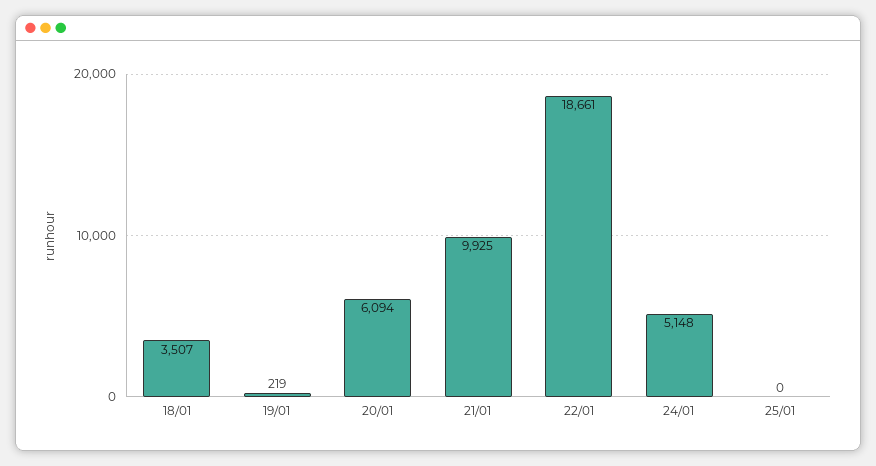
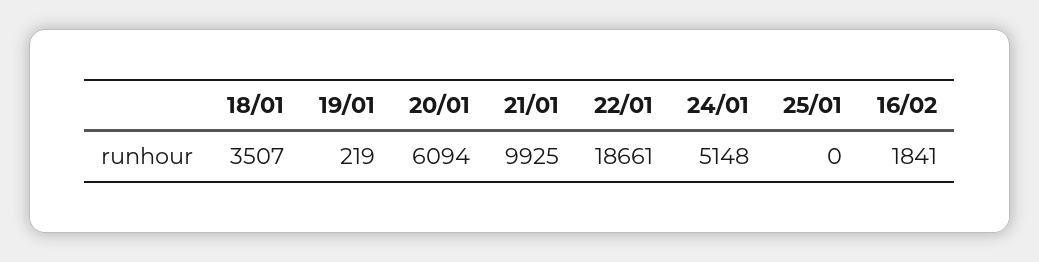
16/02: none -> 1841

